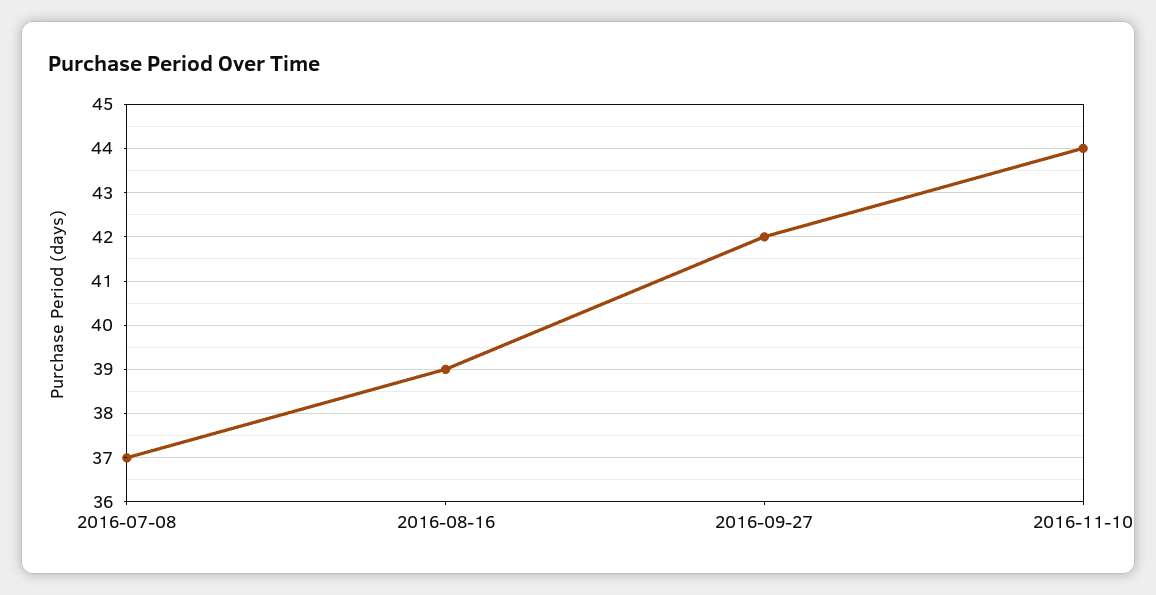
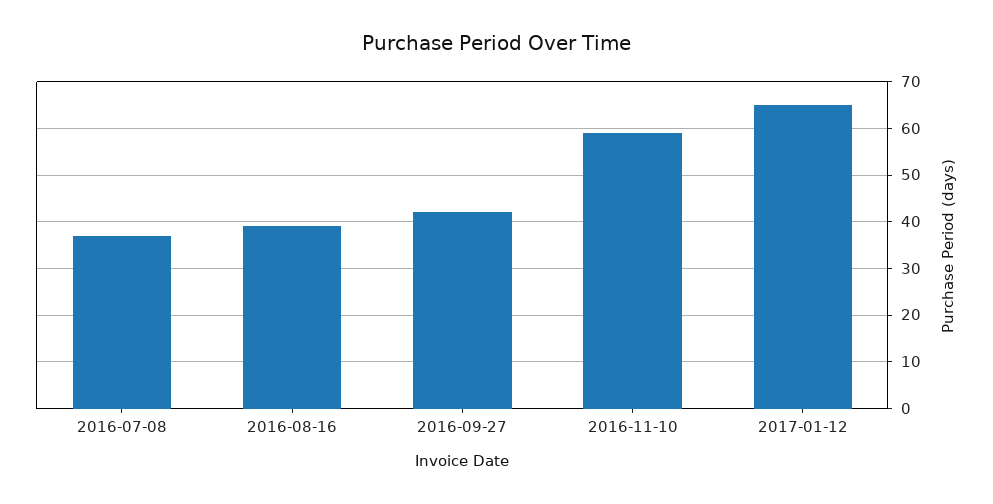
2016-11-10: 44 -> 60
2017-01-12: none -> 65

